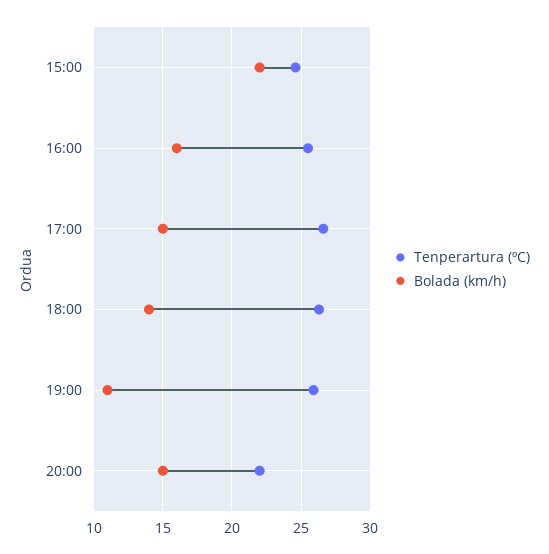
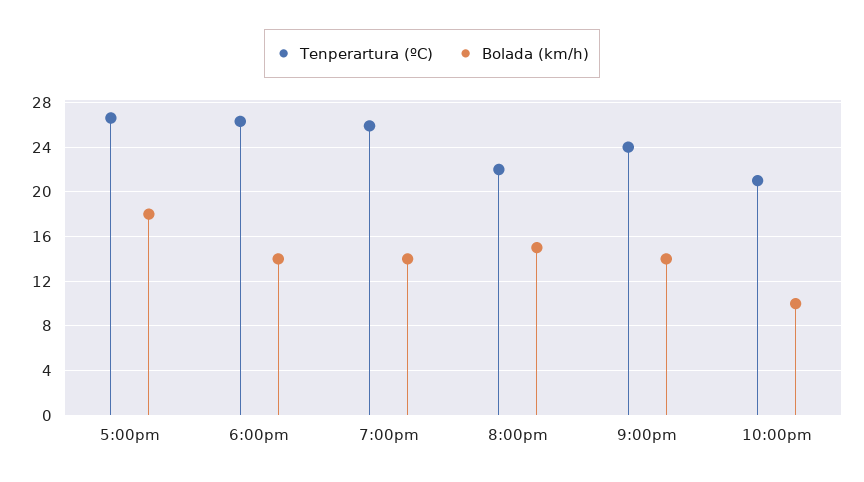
Tenperartura (ºC), 15:00: 24.5 -> none
Bolada (km/h), 15:00: 22 -> none
Tenperartura (ºC), 16:00: 25.5 -> none
Bolada (km/h), 16:00: 16 -> none
Bolada (km/h), 17:00: 15 -> 18
Bolada (km/h), 19:00: 11 -> 14
Tenperartura (ºC), 9:00pm: none -> 24
Bolada (km/h), 9:00pm: none -> 14
Tenperartura (ºC), 10:00pm: none -> 21
Bolada (km/h), 10:00pm: none -> 10

